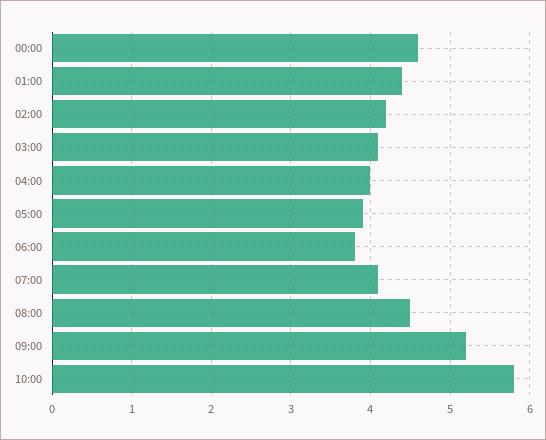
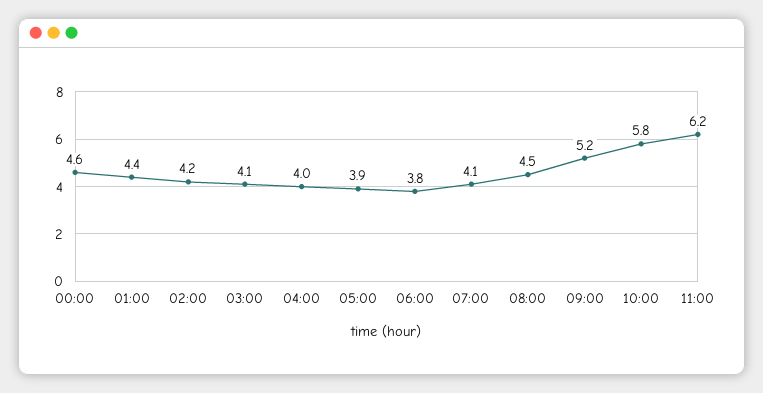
11:00: none -> 6.2

